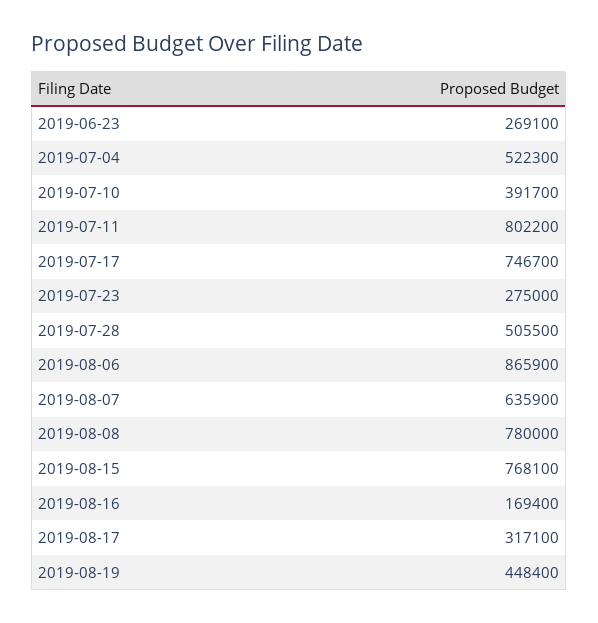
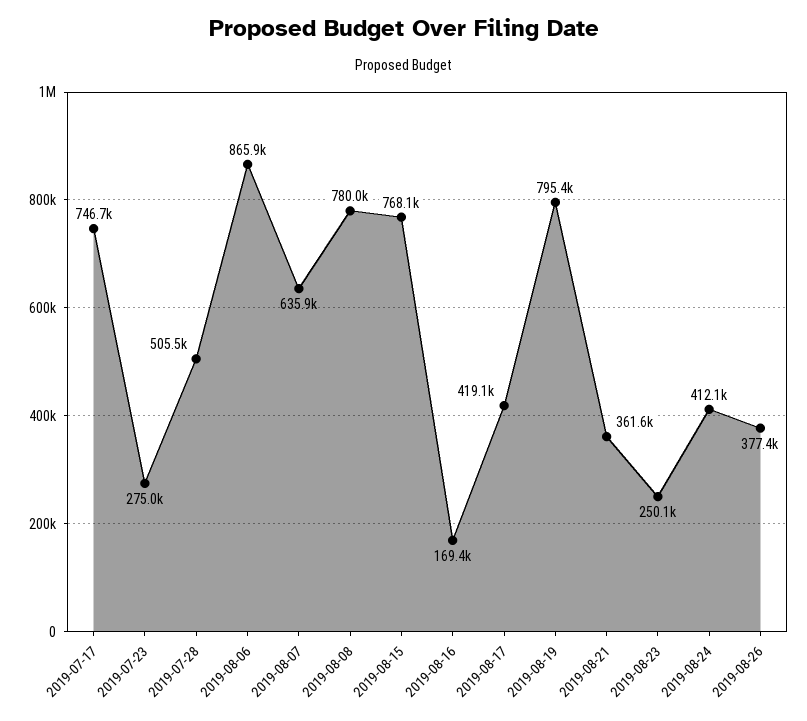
2019-06-23: 269100 -> none
2019-07-04: 522300 -> none
2019-07-10: 391700 -> none
2019-07-11: 802200 -> none
2019-08-17: 317100 -> 419100
2019-08-19: 448400 -> 795400
2019-08-21: none -> 361600
2019-08-23: none -> 250100
2019-08-24: none -> 412100
2019-08-26: none -> 377400

